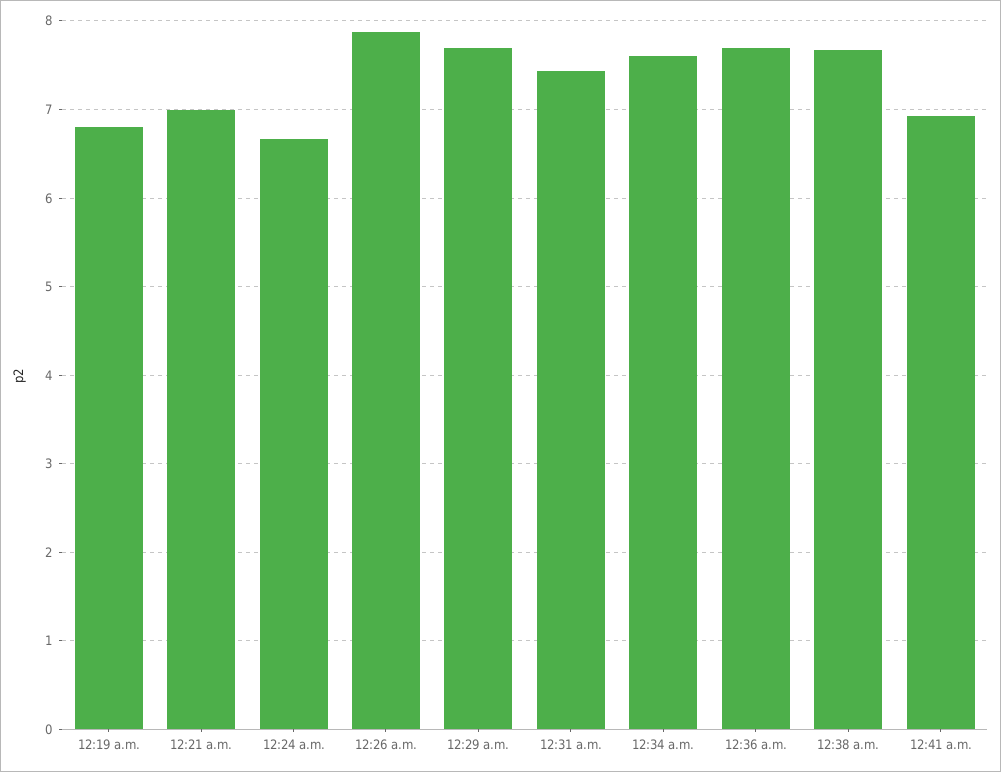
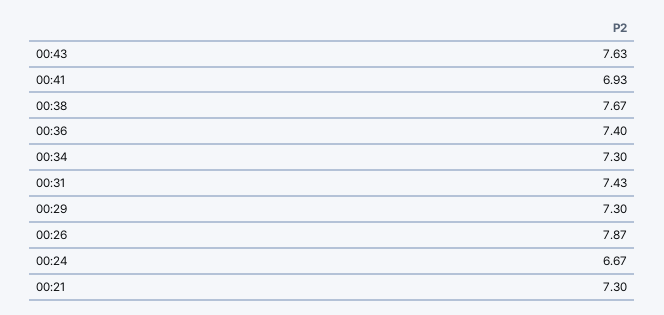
12:19 a.m.: 6.8 -> none
12:21 a.m.: 7 -> 7.3
12:29 a.m.: 7.7 -> 7.3
12:34 a.m.: 7.6 -> 7.3
12:36 a.m.: 7.7 -> 7.4
00:43: none -> 7.63

